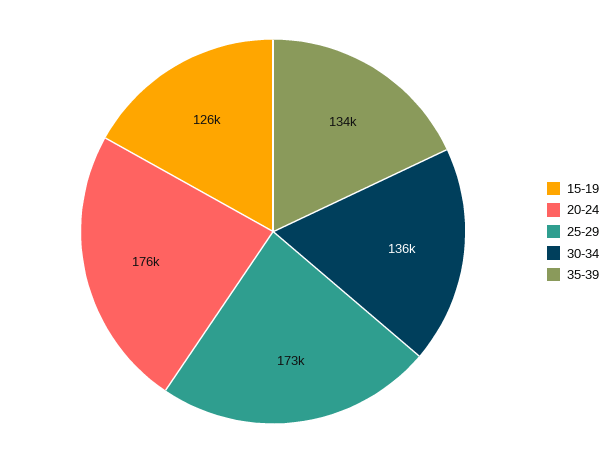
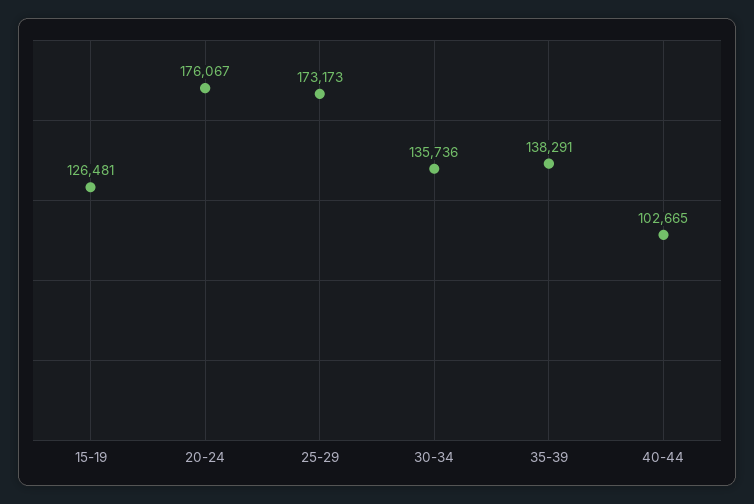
35-39: 134000 -> 138291
40-44: none -> 102665

